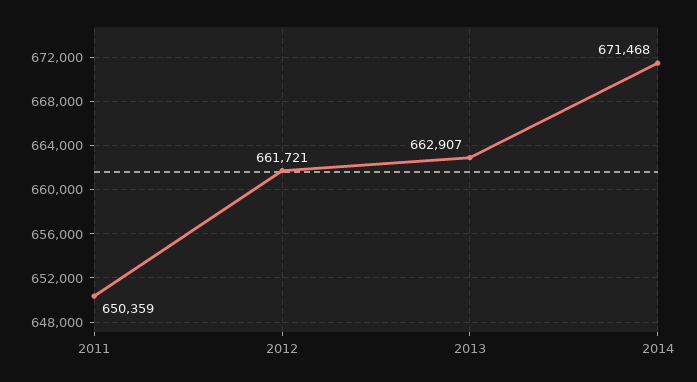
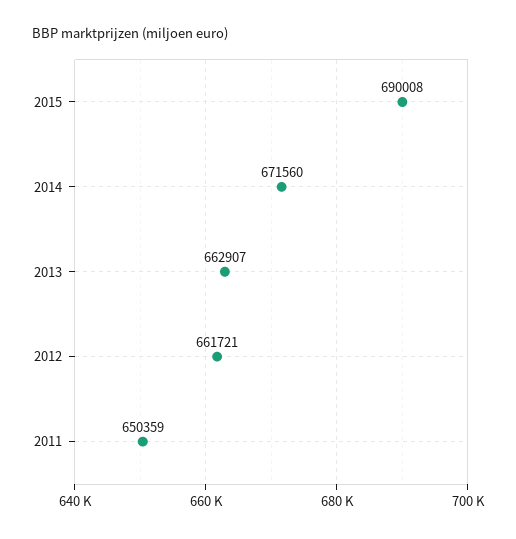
2014: 671468 -> 671560
2015: none -> 690008

